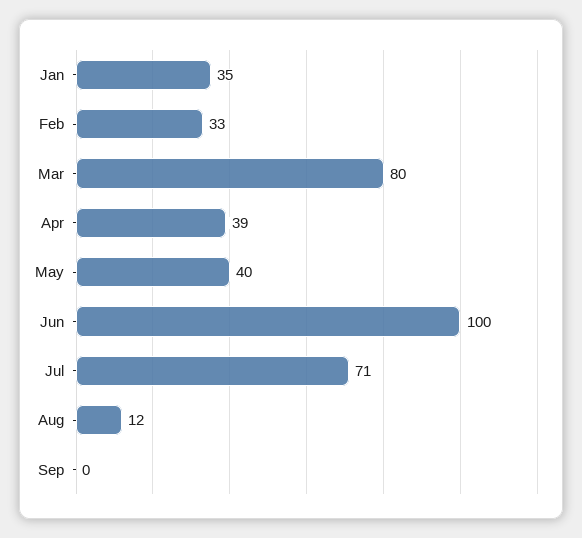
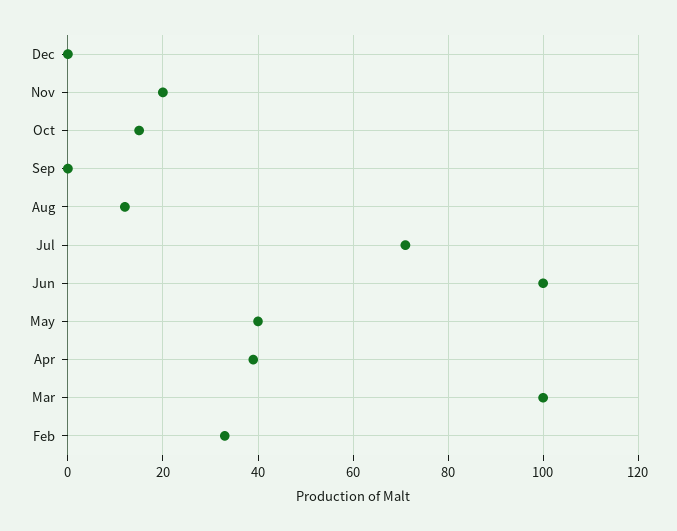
Jan: 35 -> none
Mar: 80 -> 100
Dec: none -> 0
Nov: none -> 20
Oct: none -> 15

